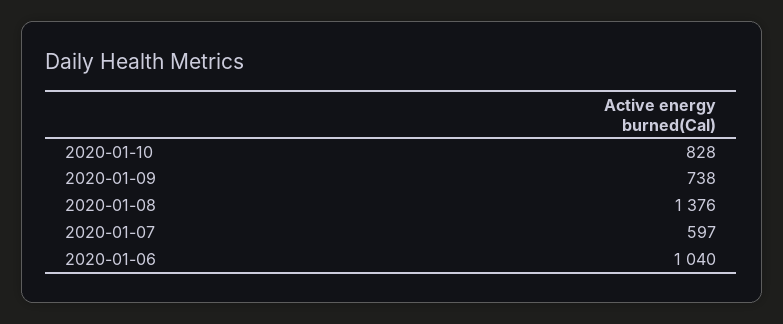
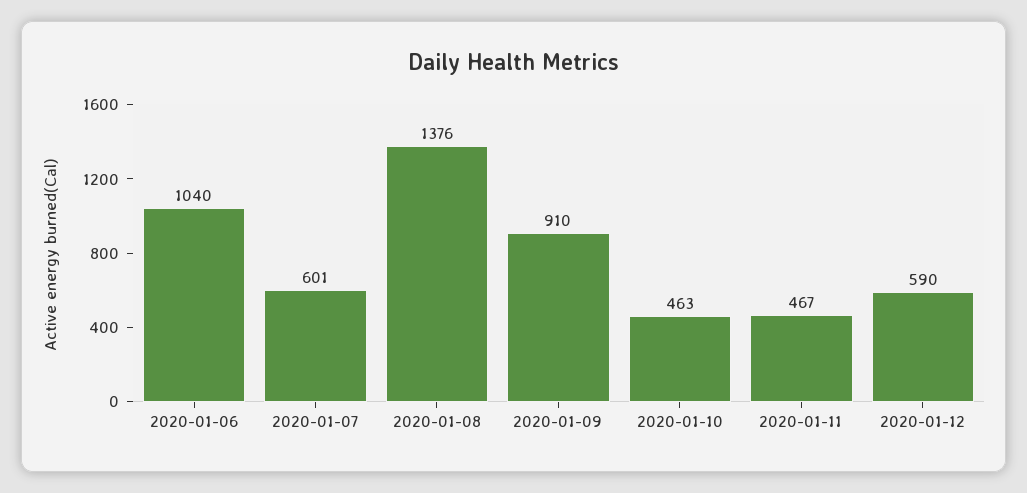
2020-01-10: 828 -> 463
2020-01-09: 738 -> 910
2020-01-07: 597 -> 601
2020-01-11: none -> 467
2020-01-12: none -> 590

